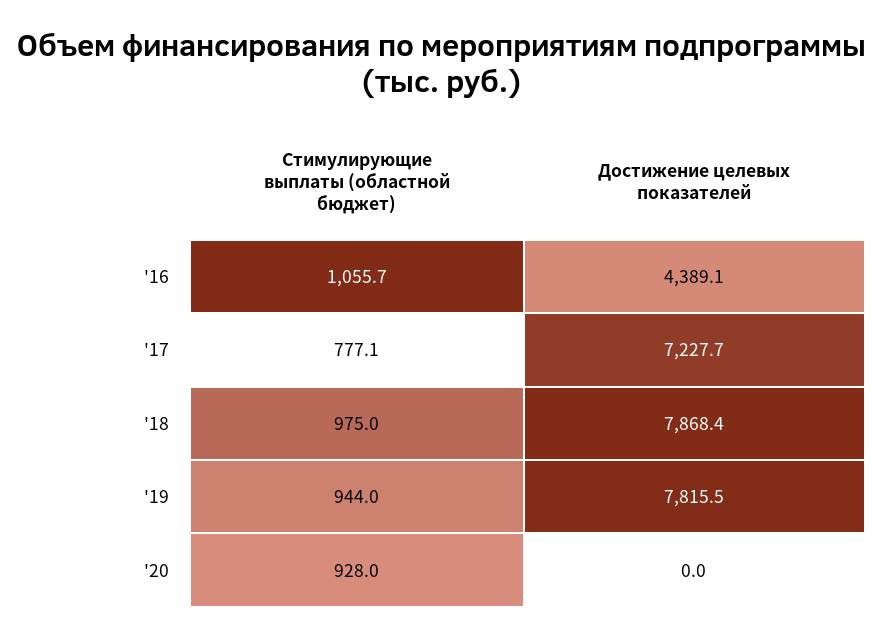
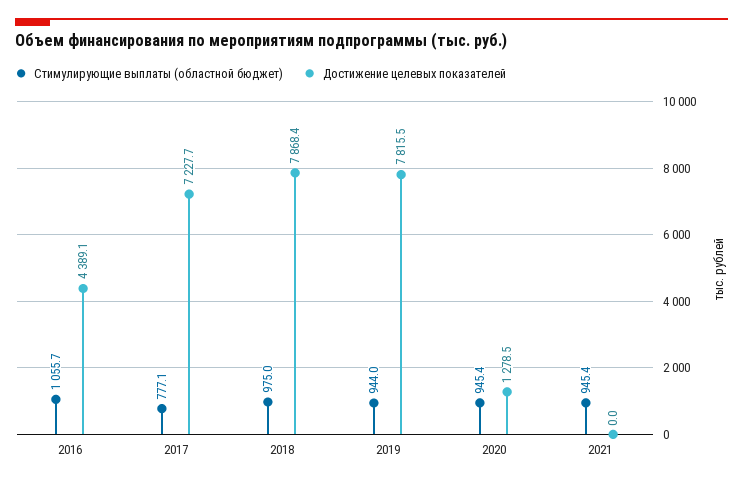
Стимулирующие выплаты (областной бюджет), '20: 928 -> 945.4
Достижение целевых показателей, '20: 0 -> 1278.5
Стимулирующие выплаты (областной бюджет), 2021: none -> 945.4
Достижение целевых показателей, 2021: none -> 0

